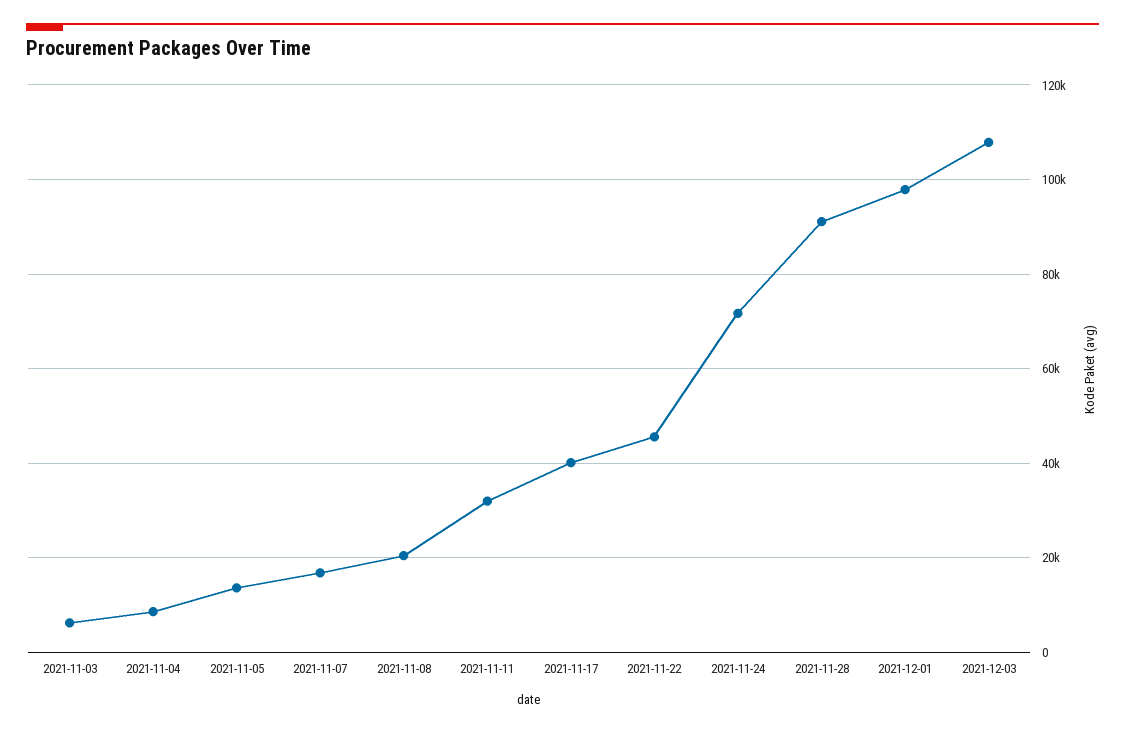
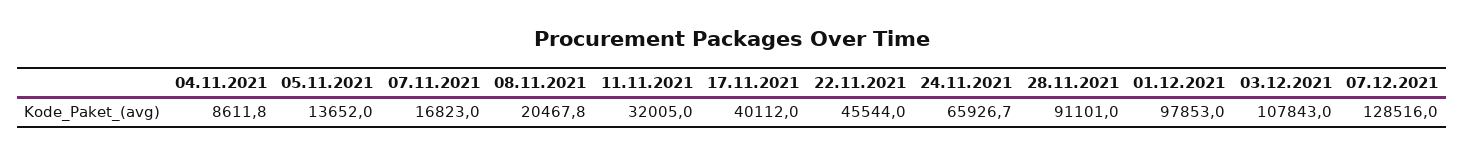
2021-11-03: 6000 -> none
2021-11-24: 72000 -> 65926.7
07.12.2021: none -> 128516

